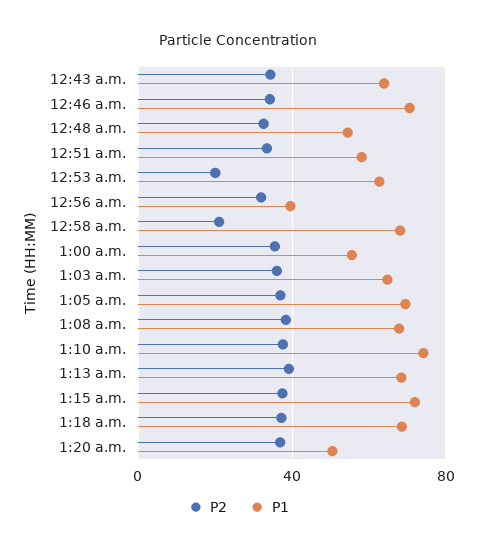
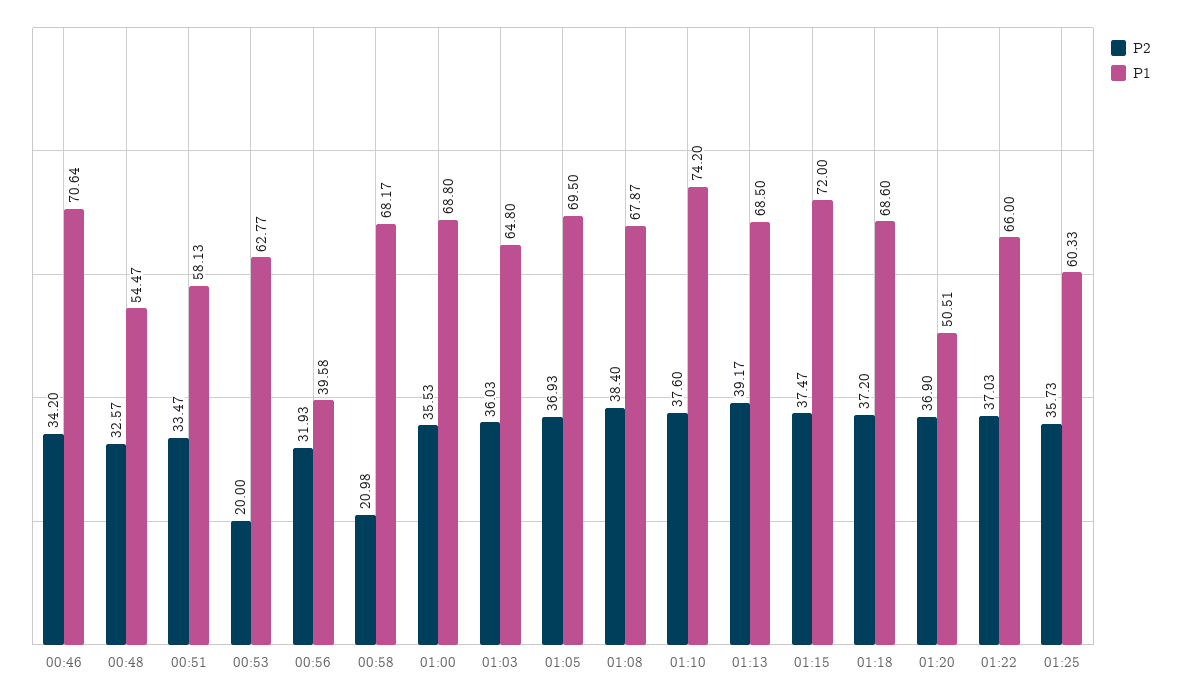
P2, 12:43 a.m.: 35 -> none
P1, 12:43 a.m.: 65 -> none
P1, 1:00 a.m.: 55 -> 68.8
P2, 01:22: none -> 37.03
P1, 01:22: none -> 66
P2, 01:25: none -> 35.73
P1, 01:25: none -> 60.33

